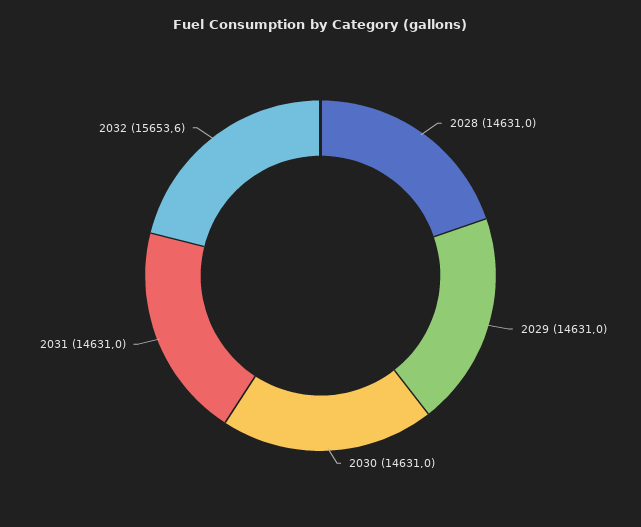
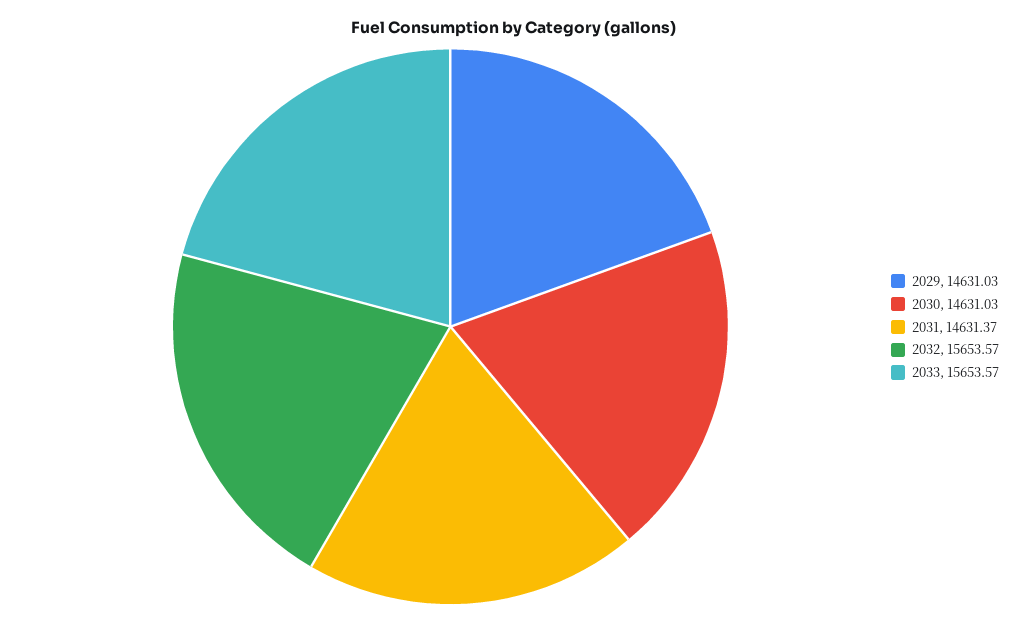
2028: 14631 -> none
2031: 14631 -> 14631.37
2033: none -> 15653.57

